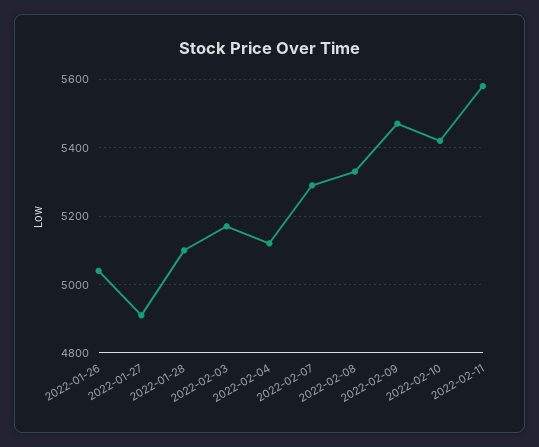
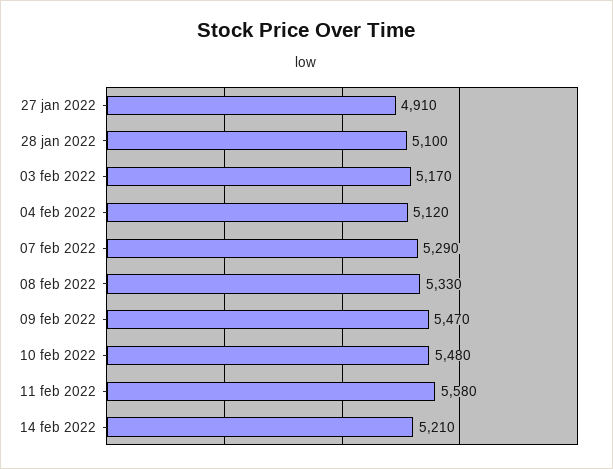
2022-01-26: 5040 -> none
2022-02-10: 5420 -> 5480
14 feb 2022: none -> 5210

